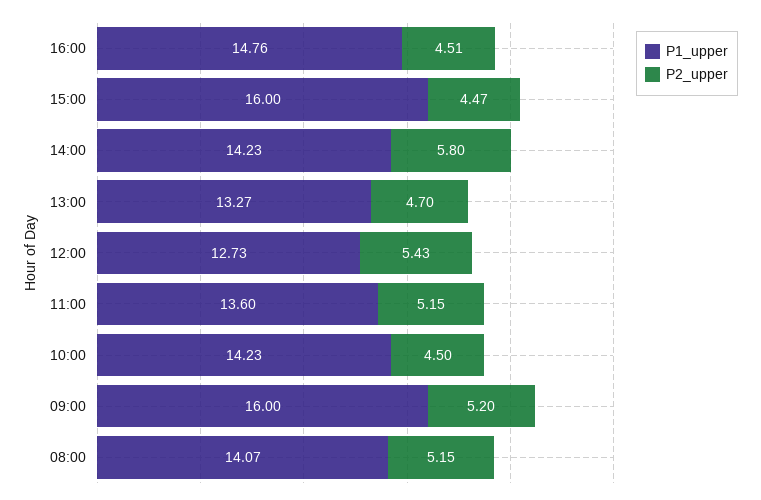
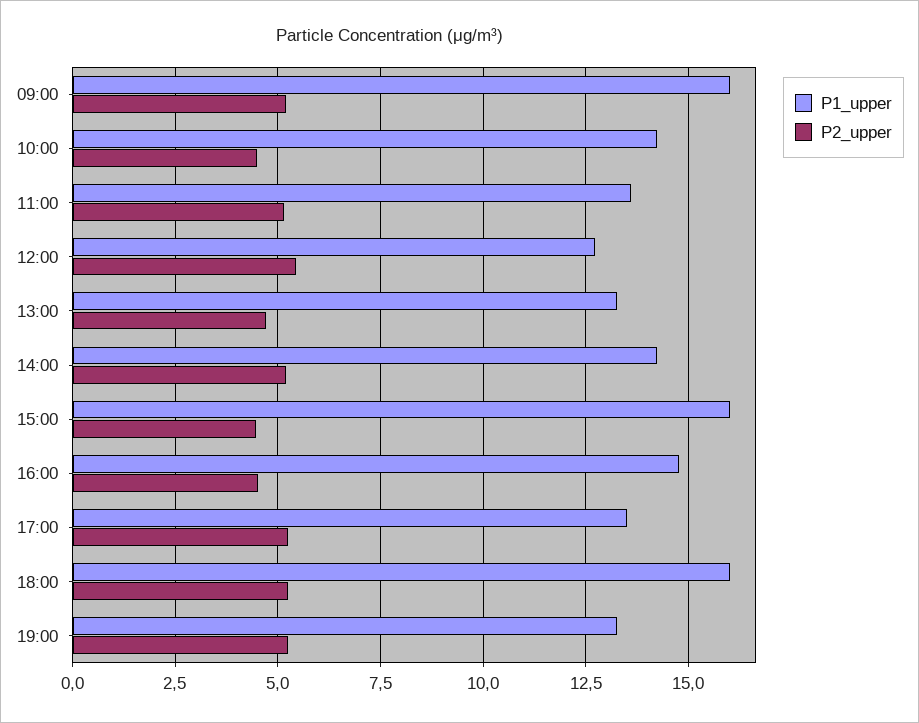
P2_upper, 14:00: 5.8 -> 5.25
P1_upper, 08:00: 14.07 -> none
P2_upper, 08:00: 5.15 -> none
P1_upper, 17:00: none -> 13.5
P2_upper, 17:00: none -> 5.25
P1_upper, 18:00: none -> 16
P2_upper, 18:00: none -> 5.25
P1_upper, 19:00: none -> 13.25
P2_upper, 19:00: none -> 5.25

